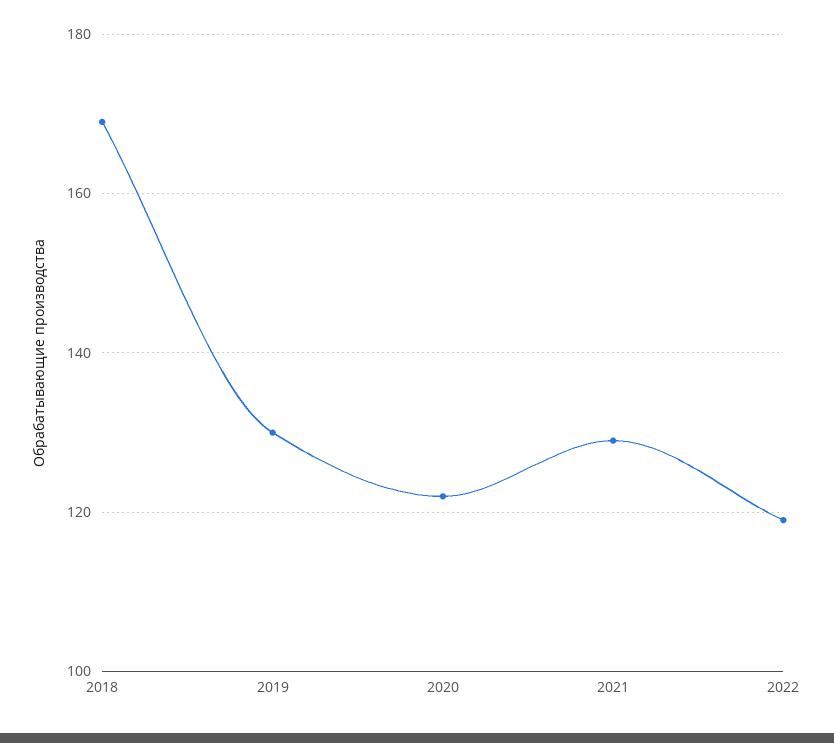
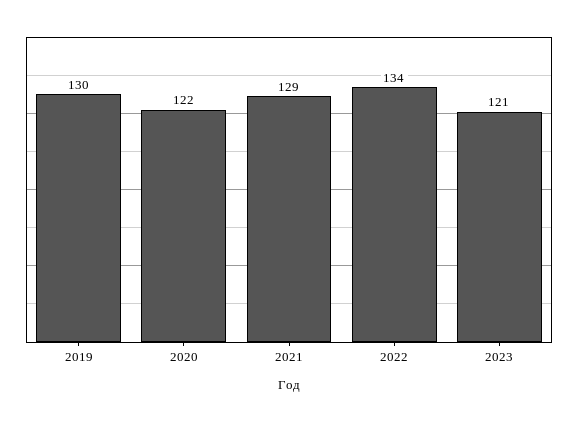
2018: 170 -> none
2022: 120 -> 134
2023: none -> 121

